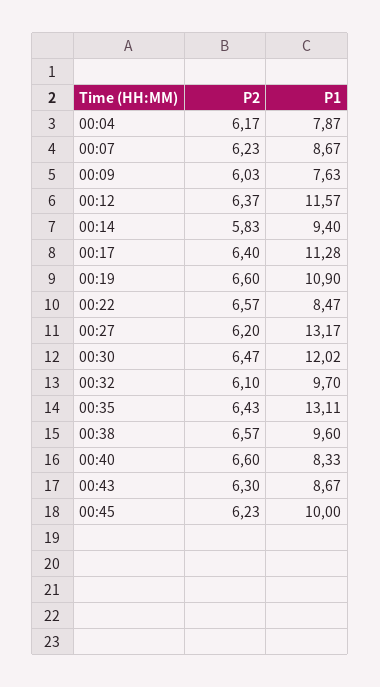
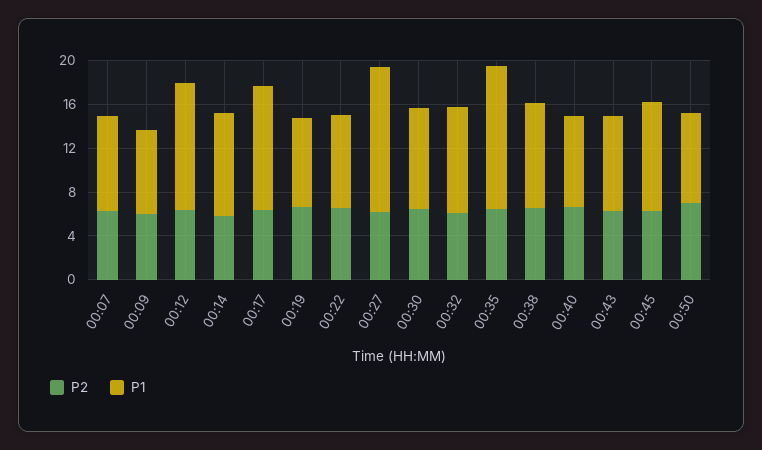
P2, 00:04: 6.17 -> none
P1, 00:04: 7.87 -> none
P1, 00:19: 10.9 -> 8
P1, 00:30: 12.02 -> 9
P2, 00:50: none -> 7
P1, 00:50: none -> 8

